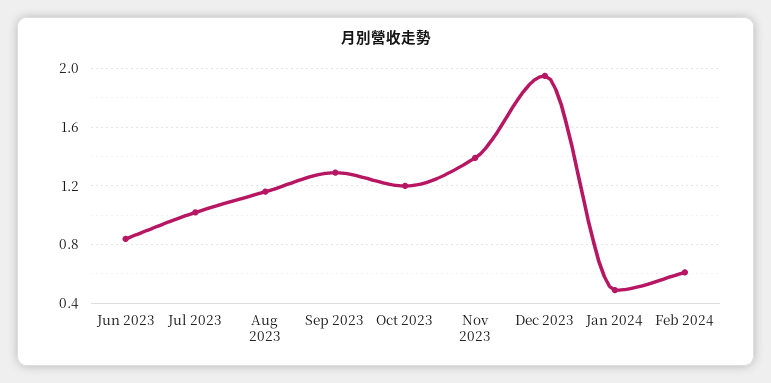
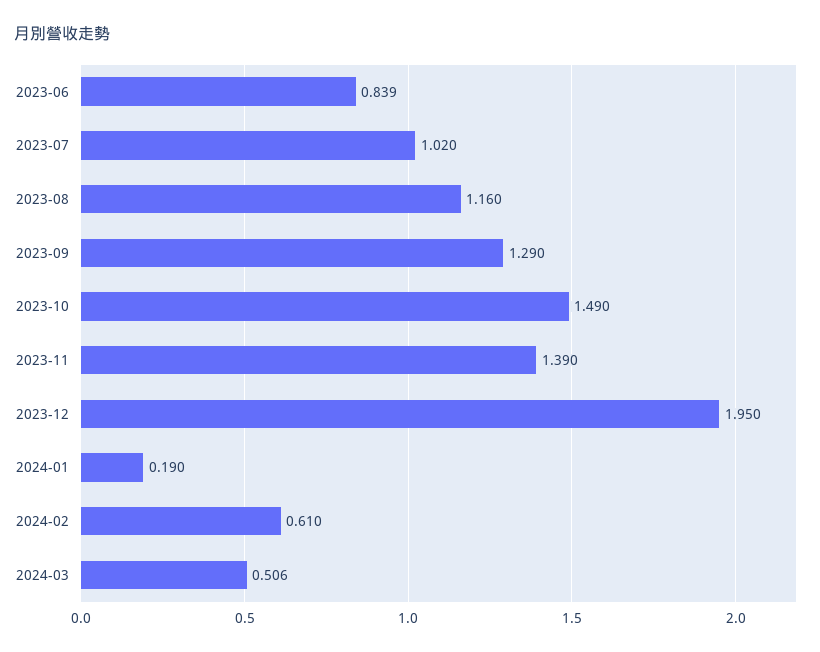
Oct 2023: 1.2 -> 1.49
Jan 2024: 0.5 -> 0.19
2024-03: none -> 0.506

